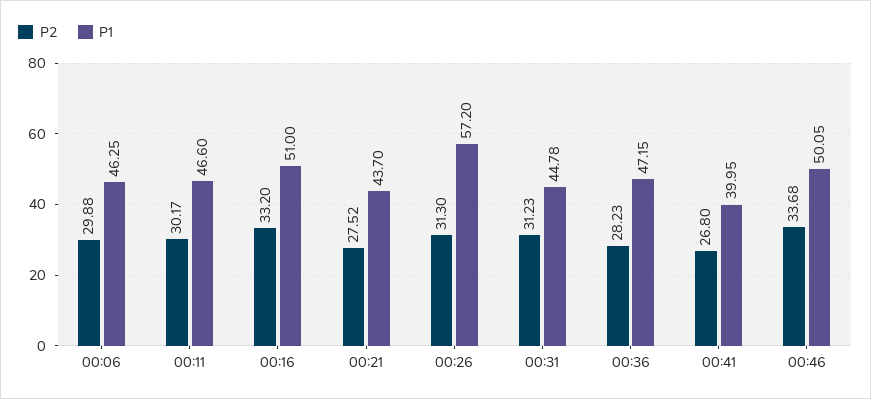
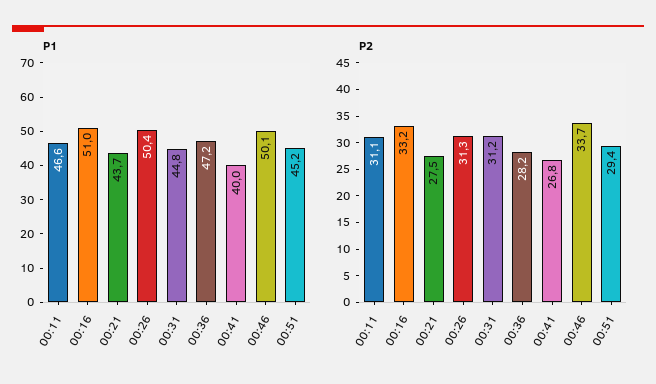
P2, 00:06: 29.88 -> none
P1, 00:06: 46.25 -> none
P2, 00:11: 30.17 -> 31.1
P1, 00:26: 57.2 -> 50.4
P1, 00:51: none -> 45.2
P2, 00:51: none -> 29.4

